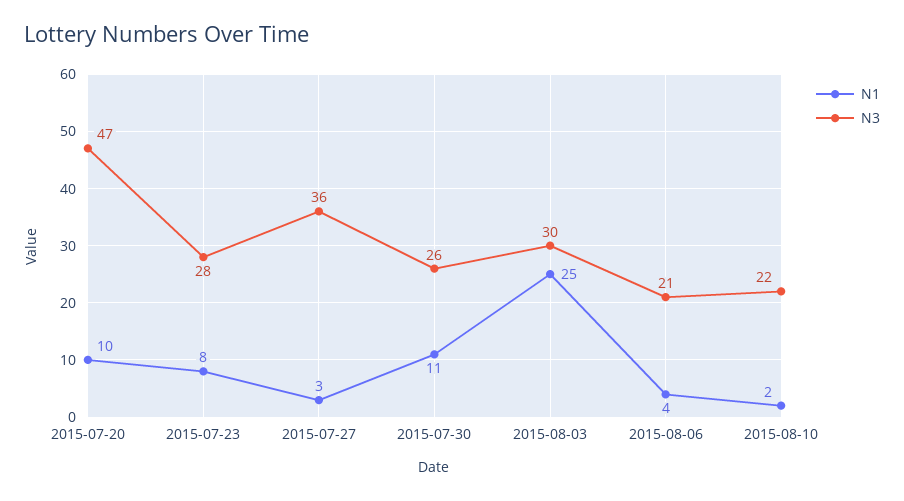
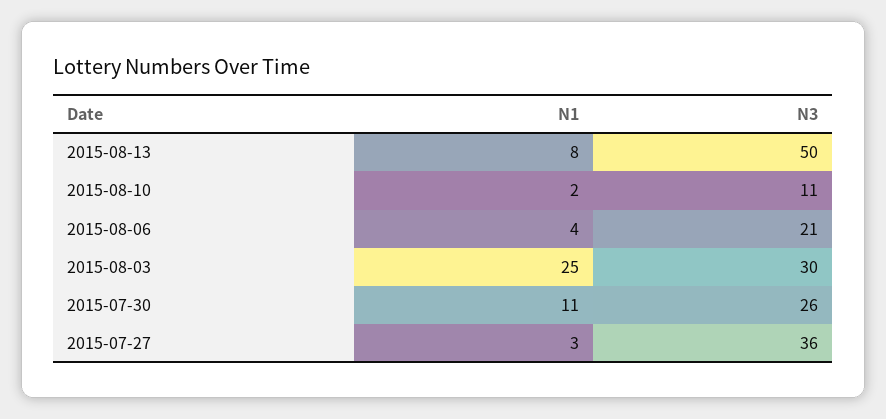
N1, 2015-07-20: 10 -> none
N3, 2015-07-20: 47 -> none
N1, 2015-07-23: 8 -> none
N3, 2015-07-23: 28 -> none
N3, 2015-08-10: 22 -> 11
N1, 2015-08-13: none -> 8
N3, 2015-08-13: none -> 50

